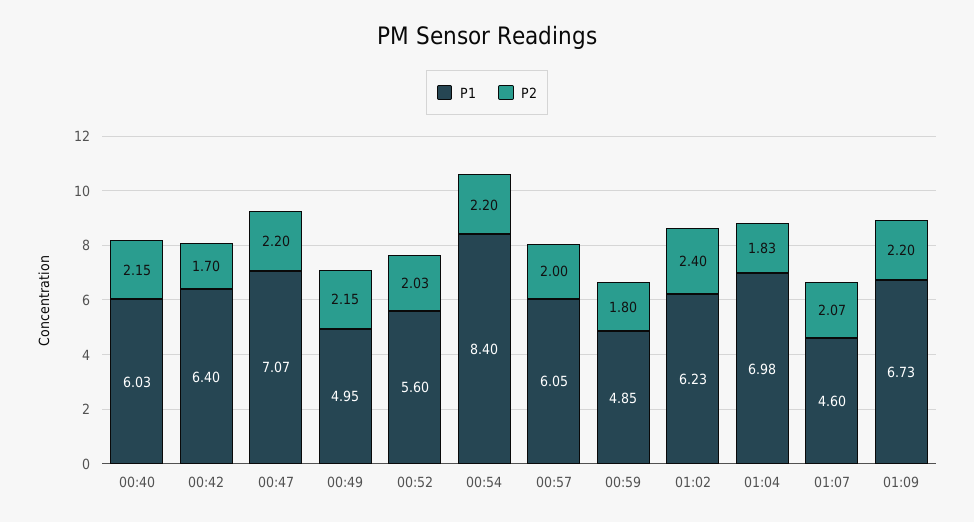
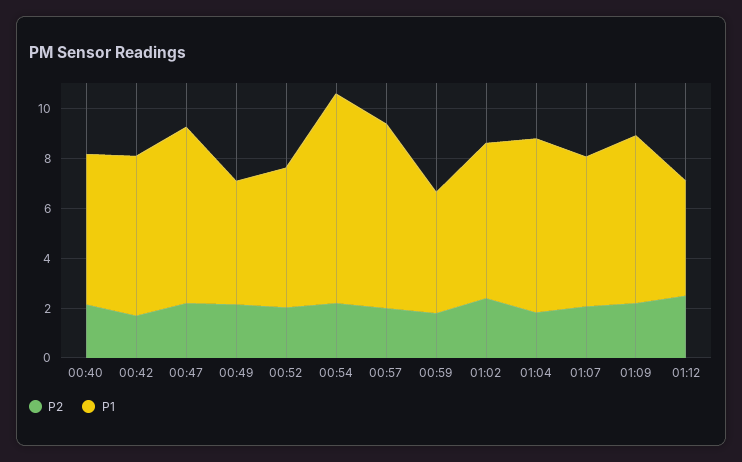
P1, 00:57: 6.05 -> 7.5
P1, 01:07: 4.6 -> 6
P2, 01:12: none -> 2.5
P1, 01:12: none -> 4.5

